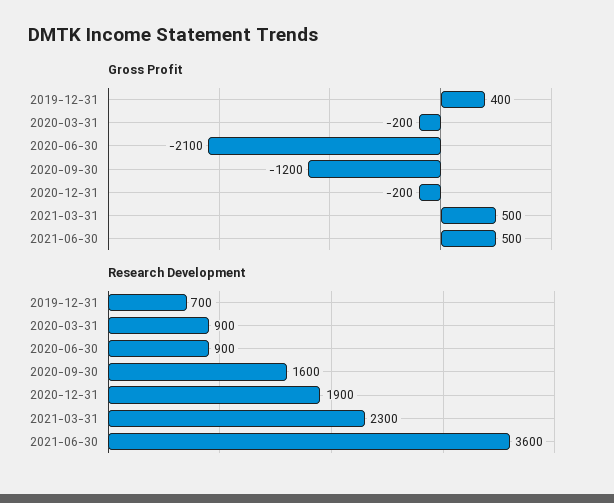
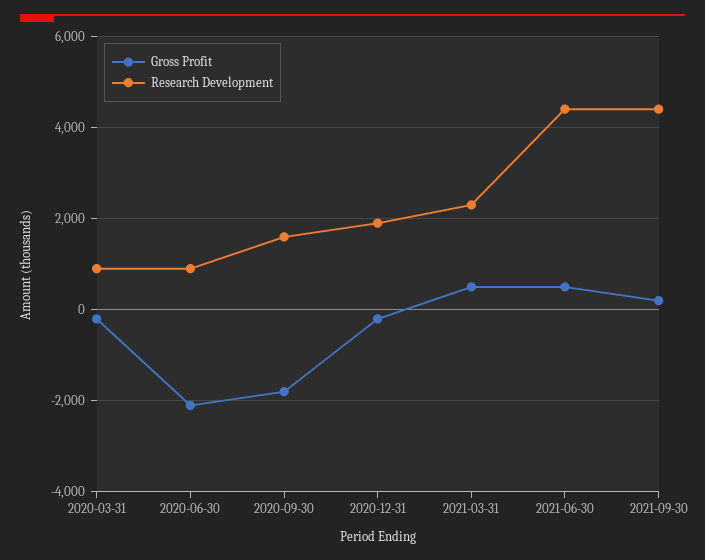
Gross Profit, 2019-12-31: 400 -> none
Gross Profit, 2020-09-30: -1200 -> -1800
Research Development, 2019-12-31: 700 -> none
Research Development, 2021-06-30: 3600 -> 4400
Gross Profit, 2021-09-30: none -> 200
Research Development, 2021-09-30: none -> 4400

